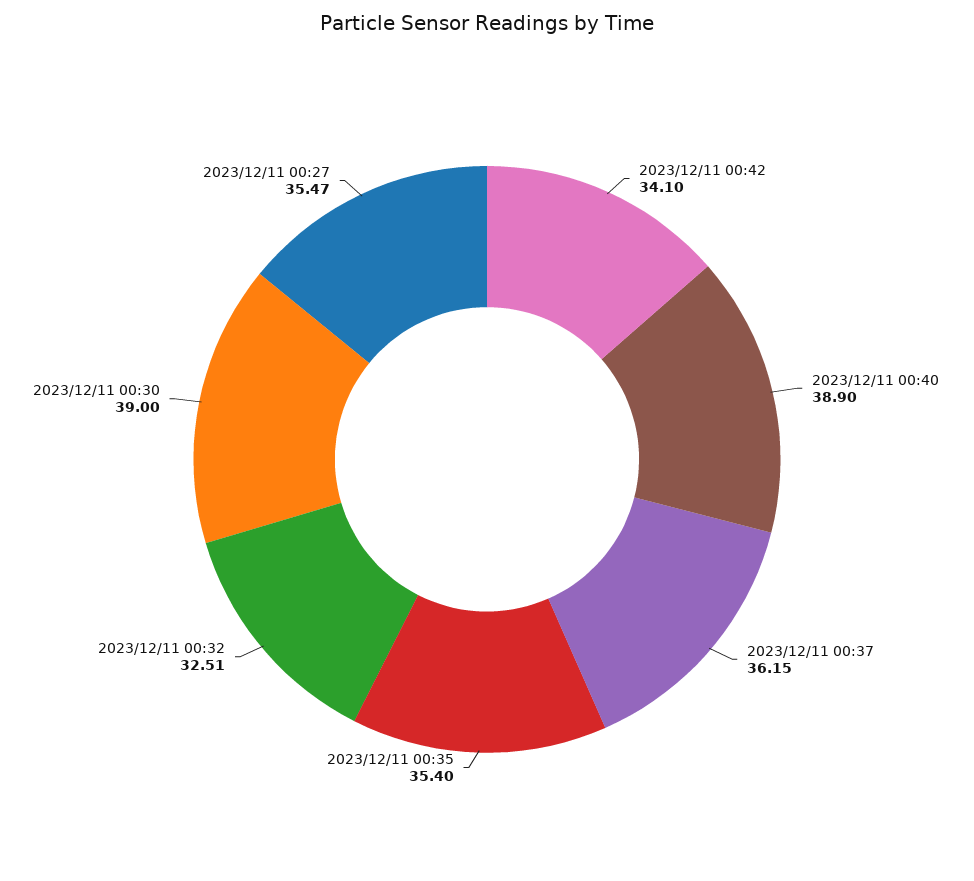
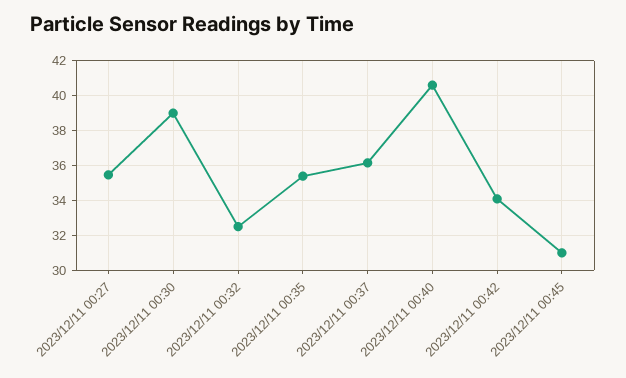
2023/12/11 00:40: 38.9 -> 40.5
2023/12/11 00:45: none -> 31

